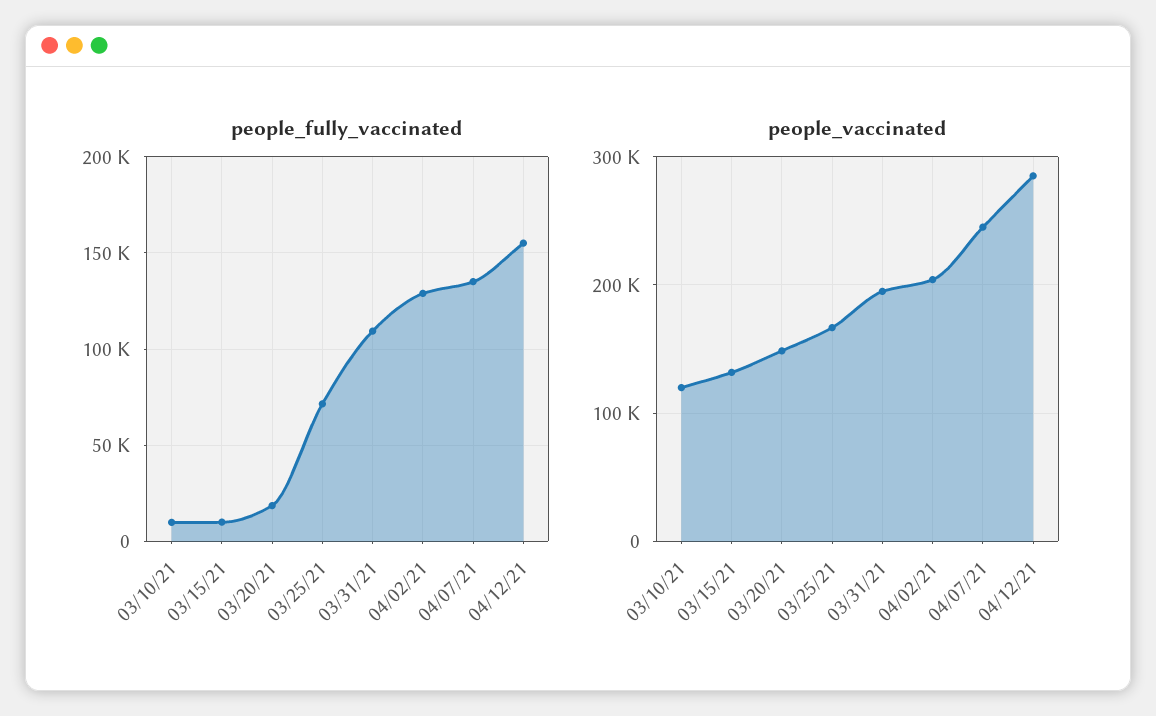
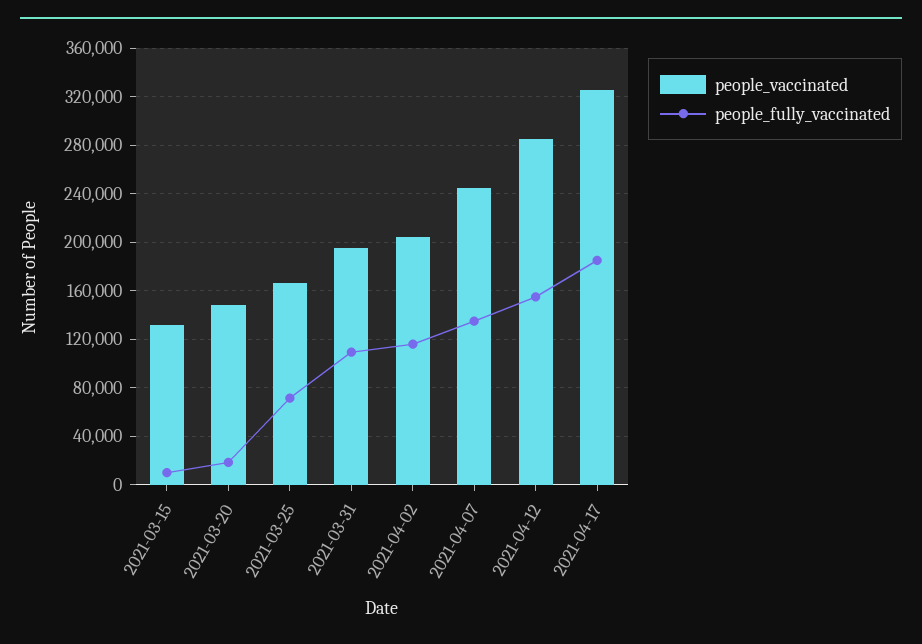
people_fully_vaccinated, 03/10/21: 10000 -> none
people_fully_vaccinated, 04/02/21: 130000 -> 115000
people_vaccinated, 03/10/21: 120000 -> none
people_vaccinated, 2021-04-17: none -> 325000
people_fully_vaccinated, 2021-04-17: none -> 185000

